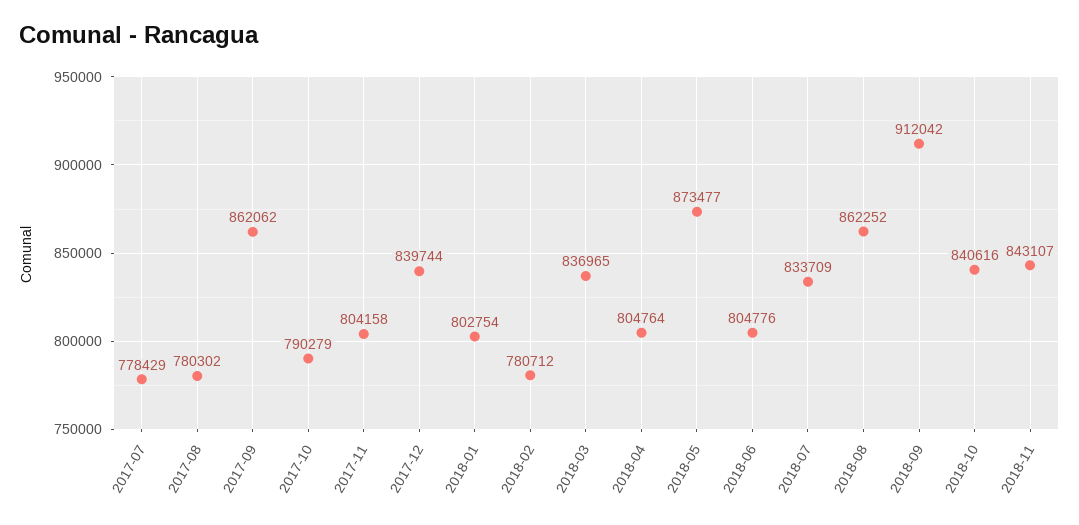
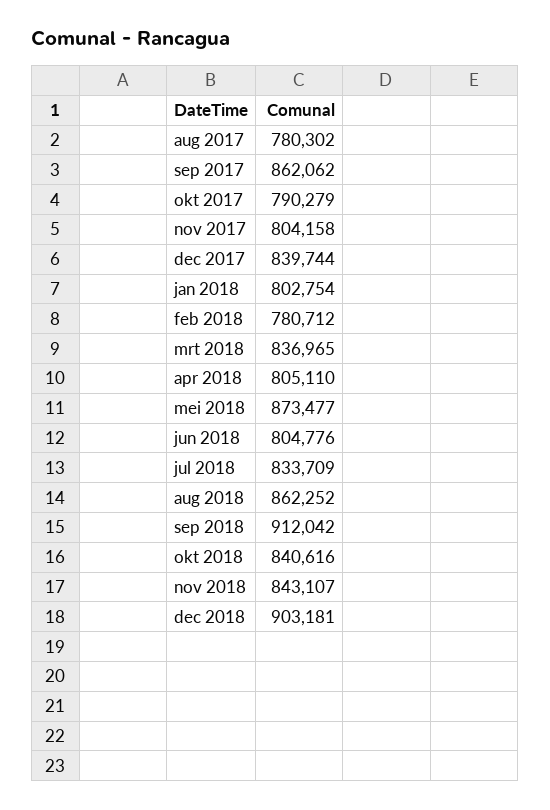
2017-07: 778429 -> none
2018-04: 804764 -> 805110
dec 2018: none -> 903181

